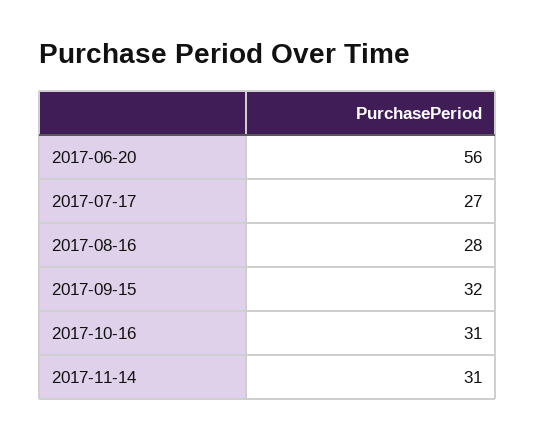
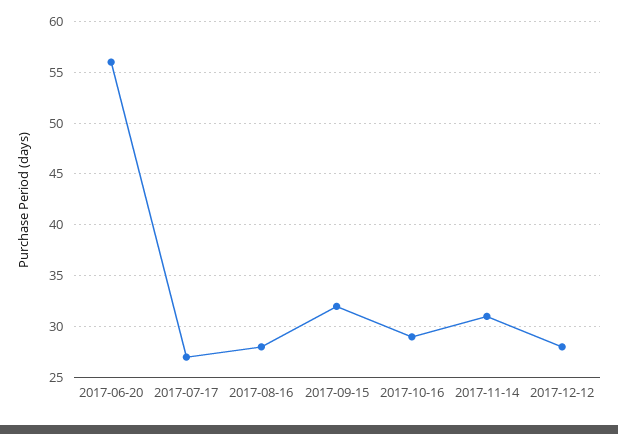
2017-10-16: 31 -> 29
2017-12-12: none -> 28

